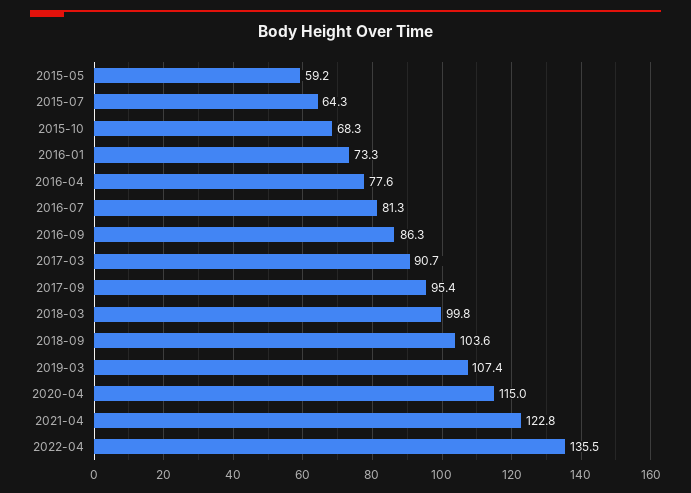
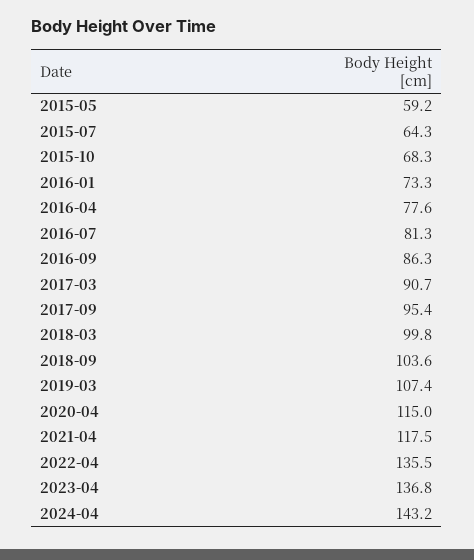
2021-04: 122.8 -> 117.5
2023-04: none -> 136.8
2024-04: none -> 143.2

